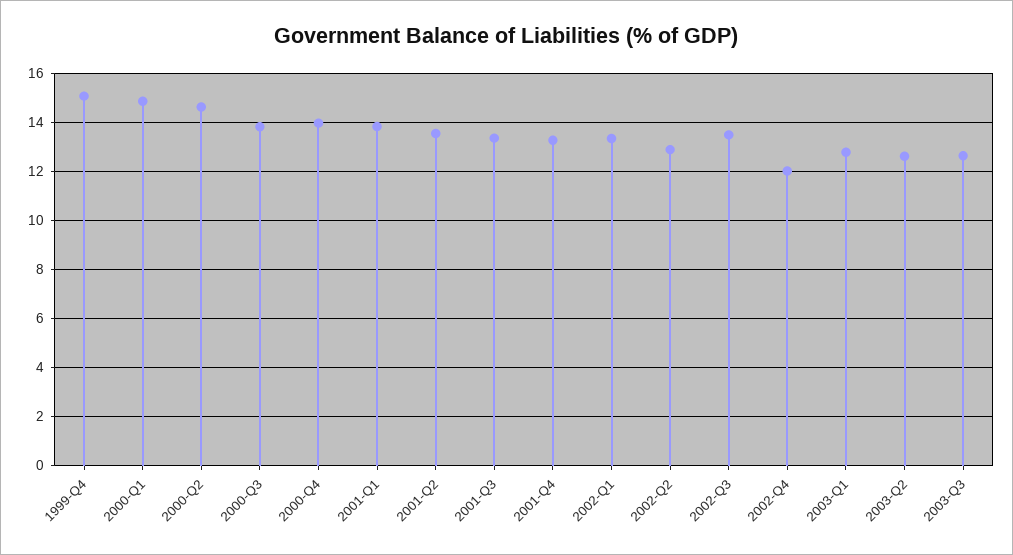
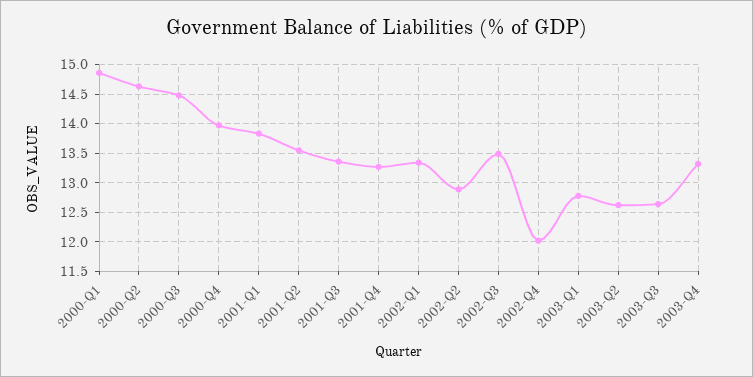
1999-Q4: 15 -> none
2000-Q3: 13.75 -> 14.5
2003-Q4: none -> 13.25

